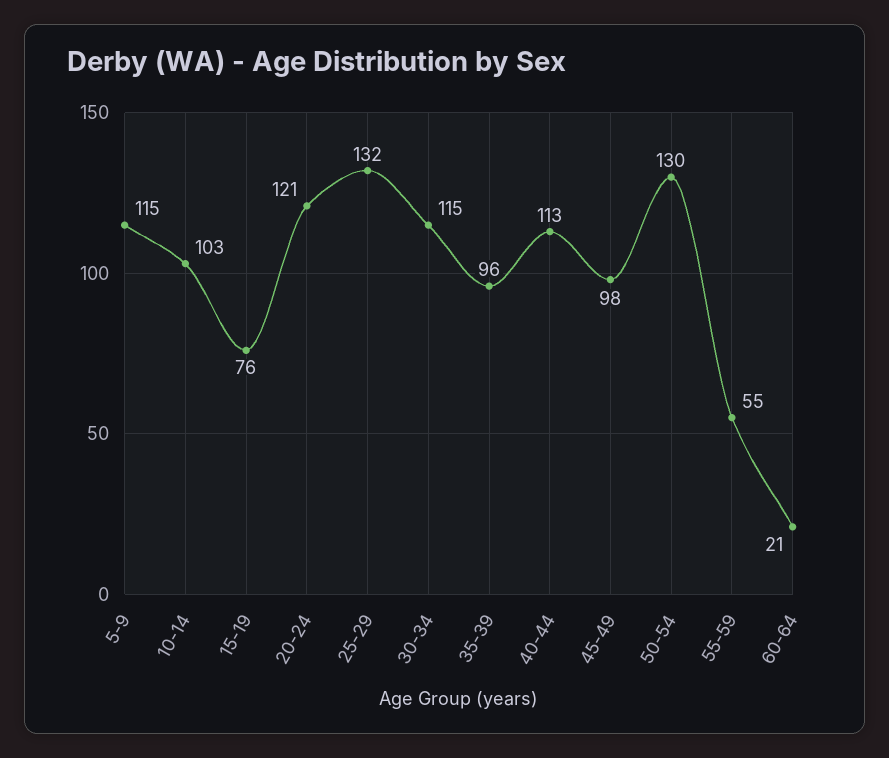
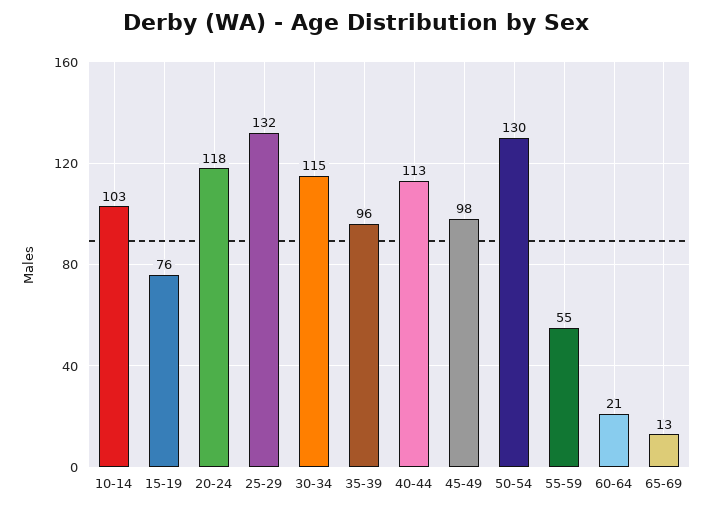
5-9: 115 -> none
20-24: 121 -> 118
65-69: none -> 13

